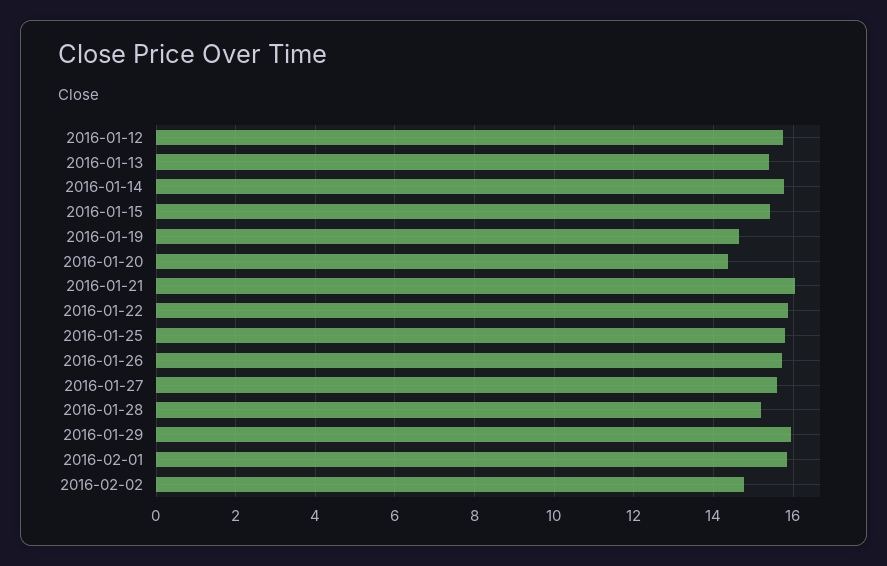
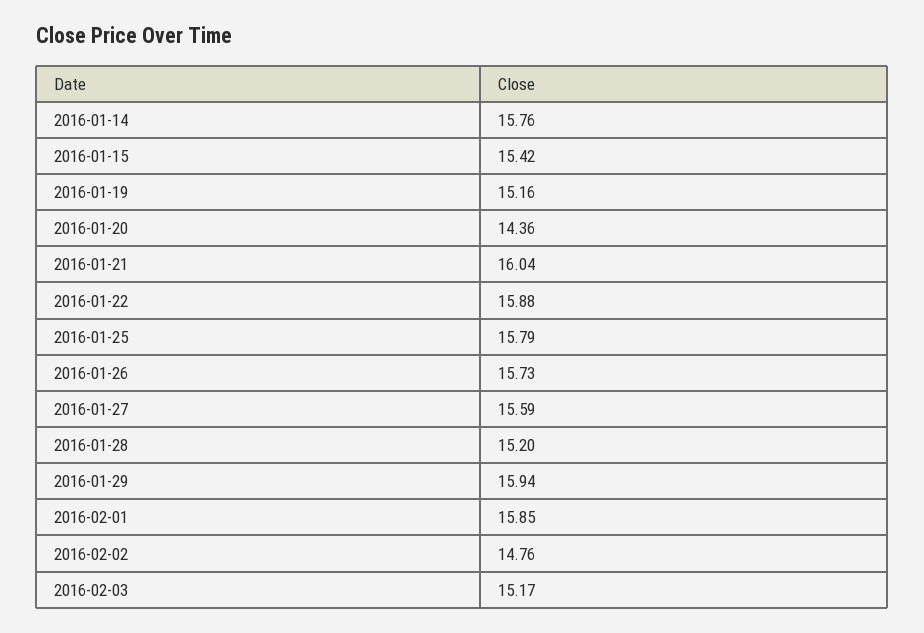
2016-01-12: 15.8 -> none
2016-01-13: 15.4 -> none
2016-01-19: 14.6 -> 15.16
2016-02-03: none -> 15.17

